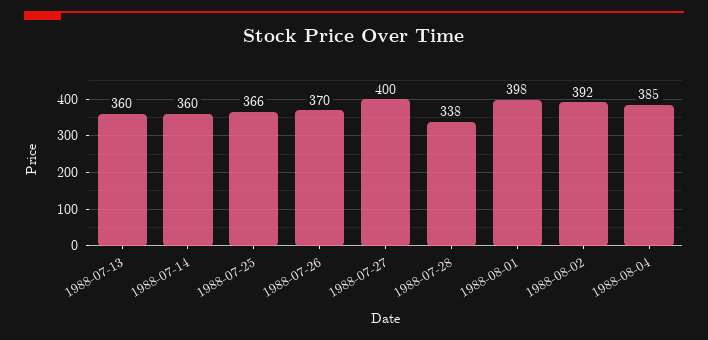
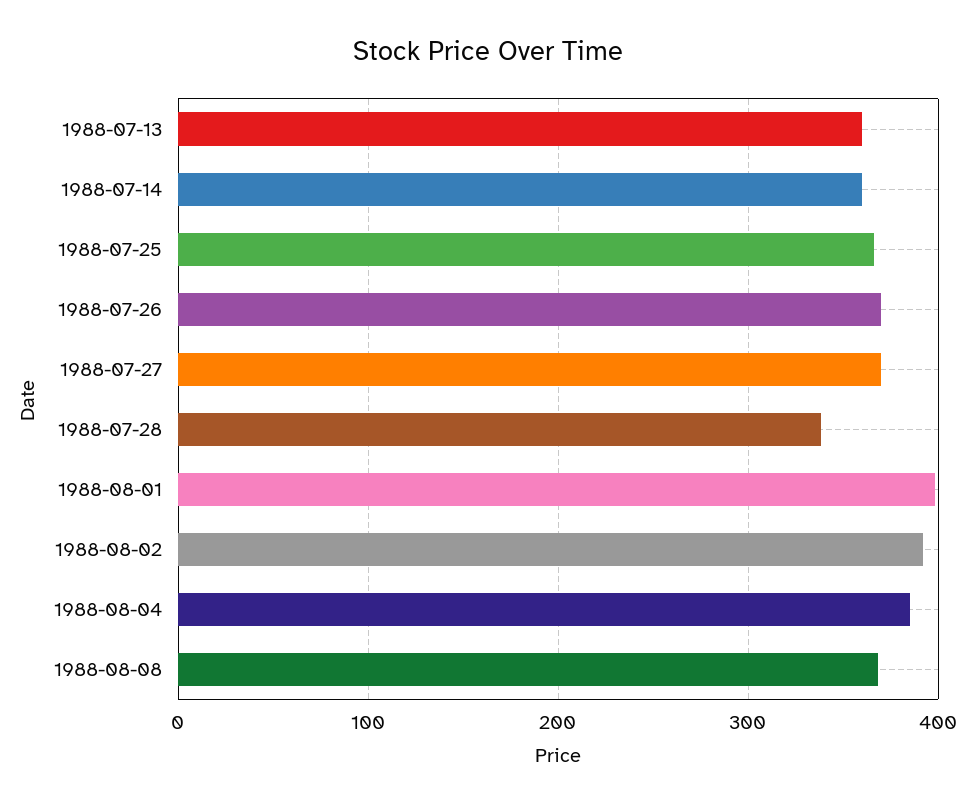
1988-07-27: 400 -> 370
1988-08-08: none -> 370

